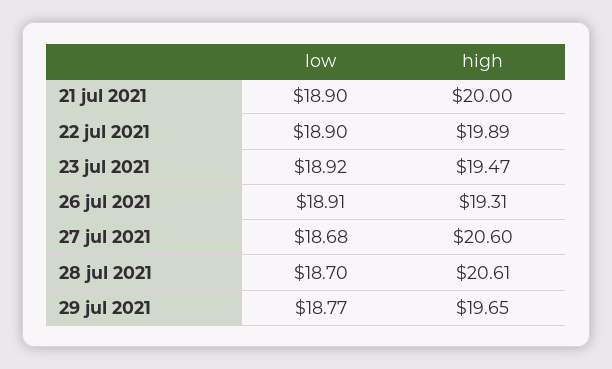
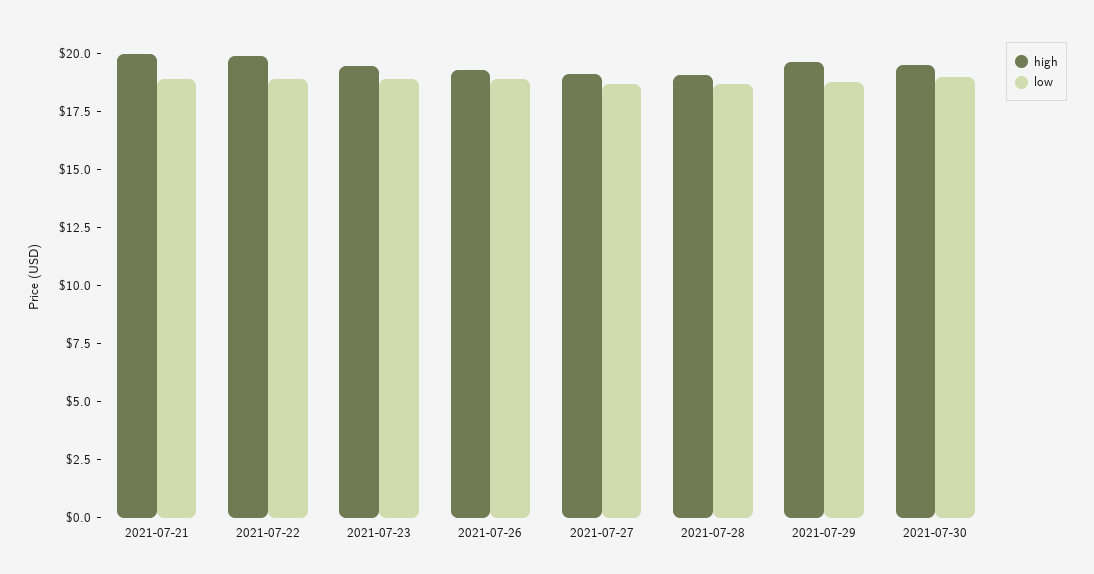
high, 27 jul 2021: 20.6 -> 19
high, 28 jul 2021: 20.61 -> 19
high, 2021-07-30: none -> 19.5
low, 2021-07-30: none -> 19

